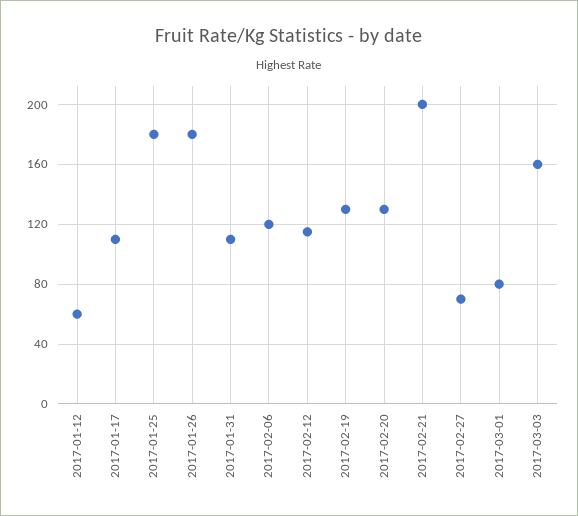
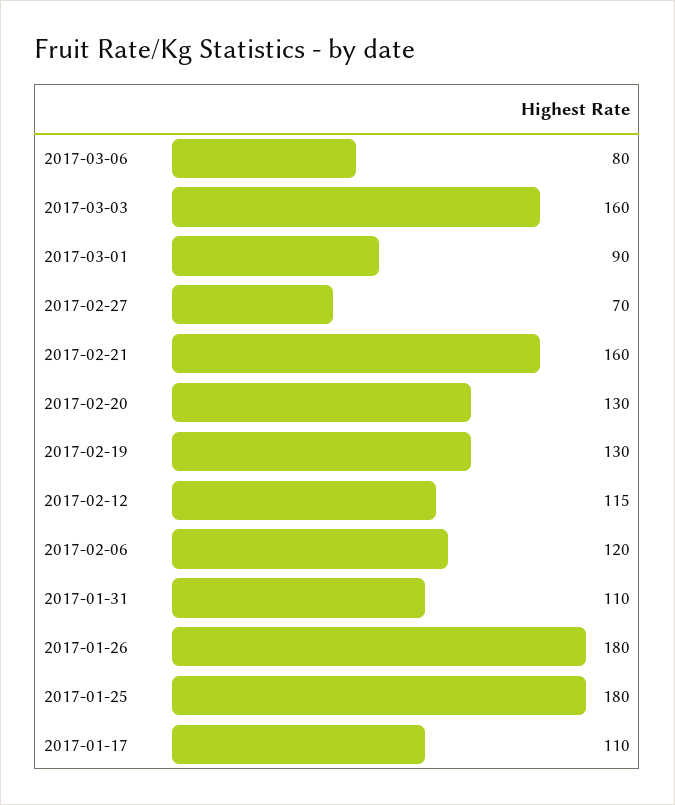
2017-01-12: 60 -> none
2017-02-21: 200 -> 160
2017-03-01: 80 -> 90
2017-03-06: none -> 80

